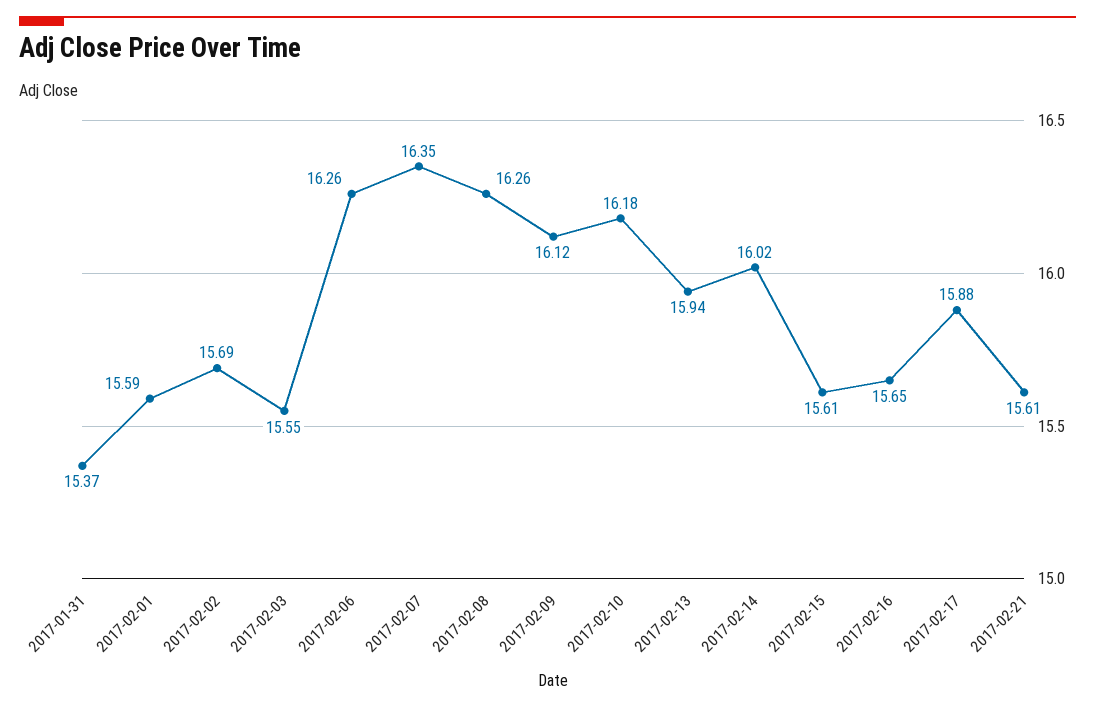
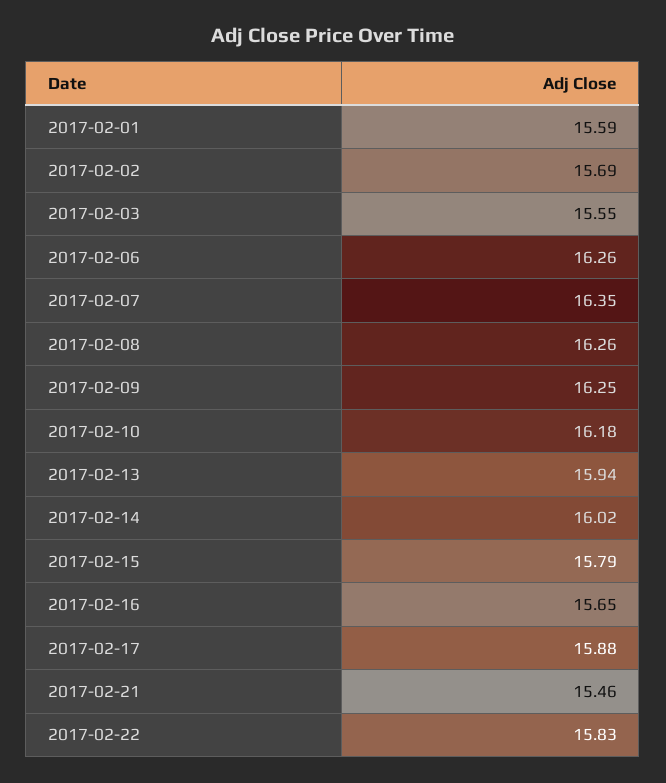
2017-01-31: 15.37 -> none
2017-02-09: 16.12 -> 16.25
2017-02-15: 15.61 -> 15.79
2017-02-21: 15.61 -> 15.46
2017-02-22: none -> 15.83

